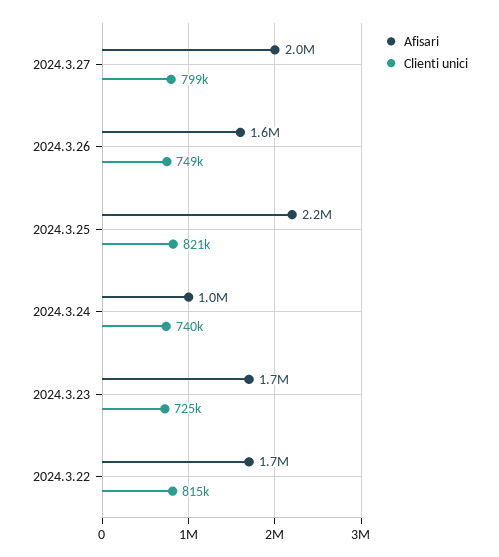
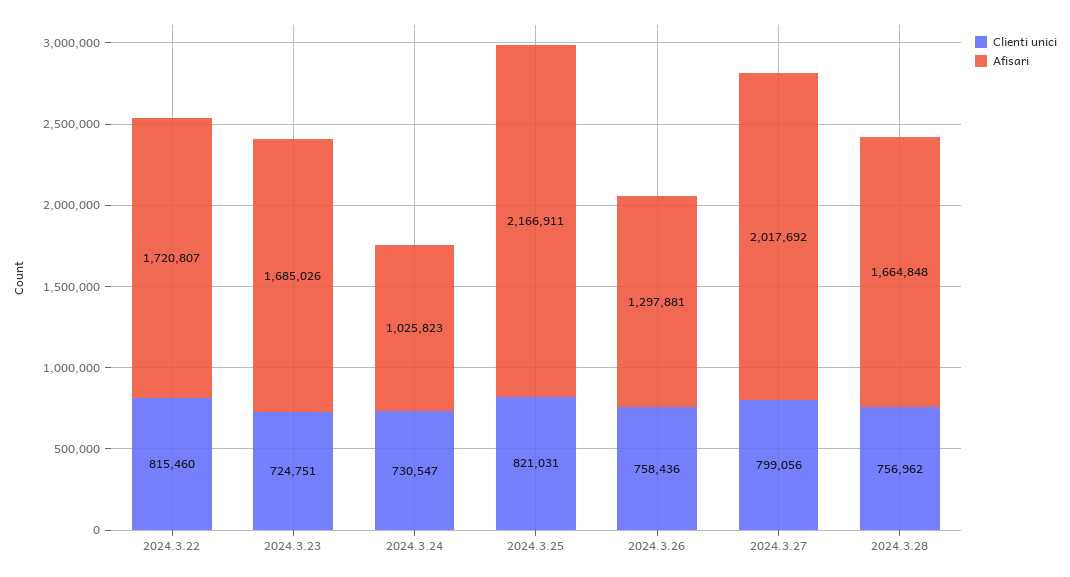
Afisari, 2024.3.26: 1600000 -> 1297881
Clienti unici, 2024.3.26: 749000 -> 758436
Clienti unici, 2024.3.24: 740000 -> 730547
Clienti unici, 2024.3.28: none -> 756962
Afisari, 2024.3.28: none -> 1664848

